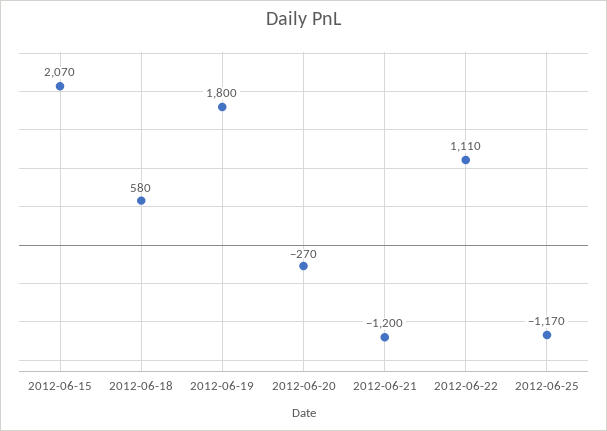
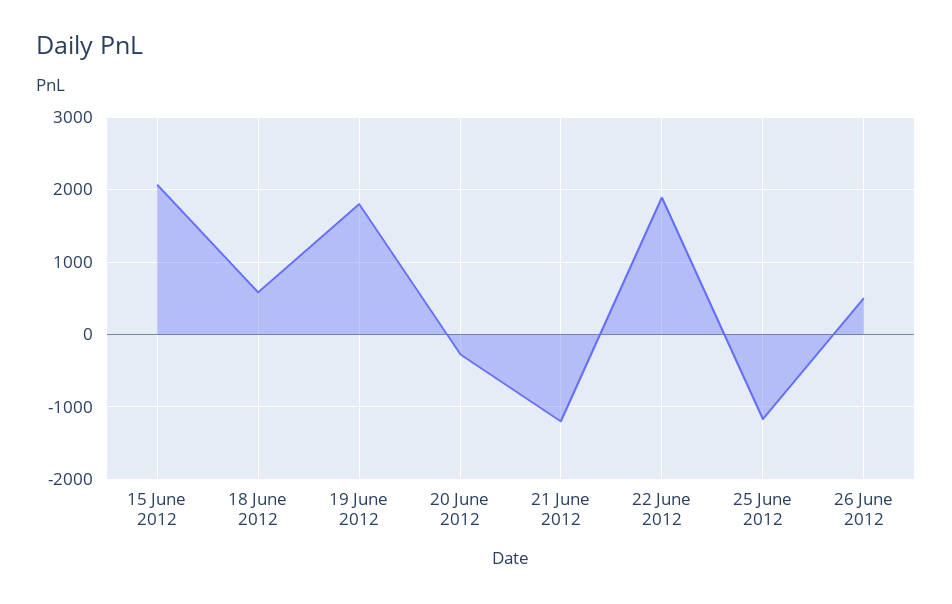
2012-06-22: 1110 -> 1900
26 June 2012: none -> 500

